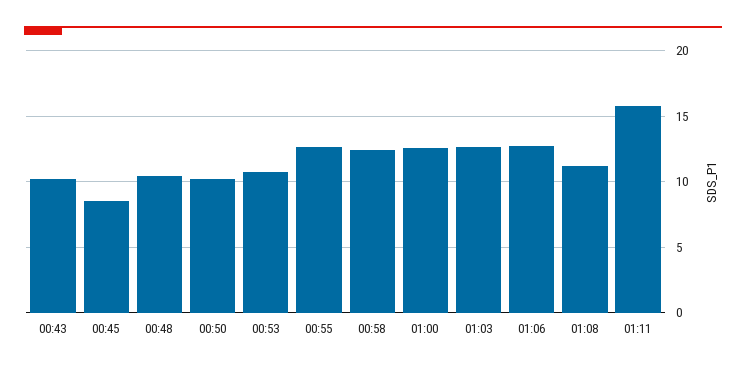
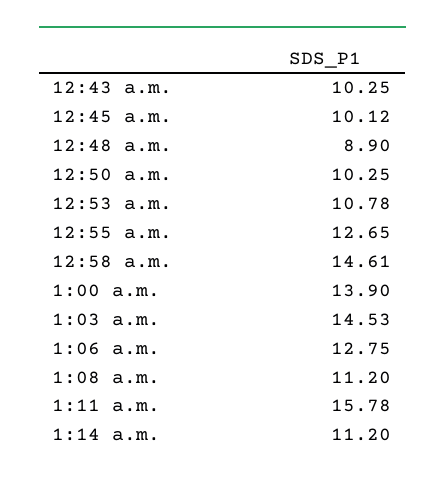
00:45: 8.5 -> 10.12
00:48: 10.5 -> 8.9
00:58: 12.5 -> 14.61
01:00: 12.5 -> 13.9
01:03: 12.5 -> 14.53
1:14 a.m.: none -> 11.2

